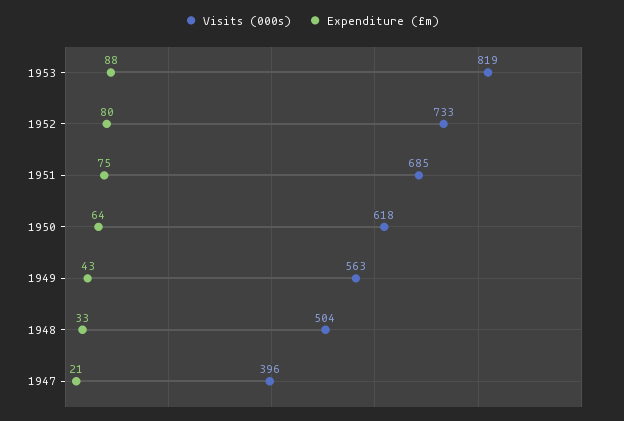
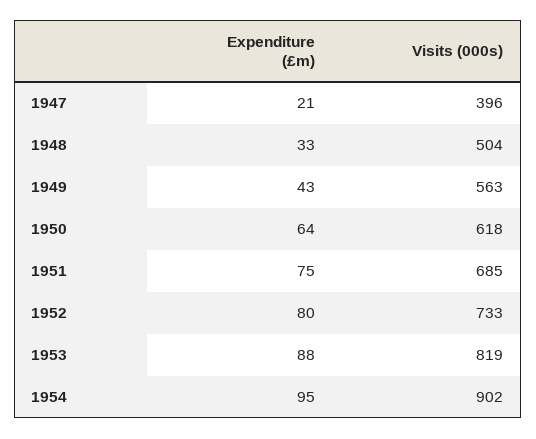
Expenditure (£m), 1954: none -> 95
Visits (000s), 1954: none -> 902

